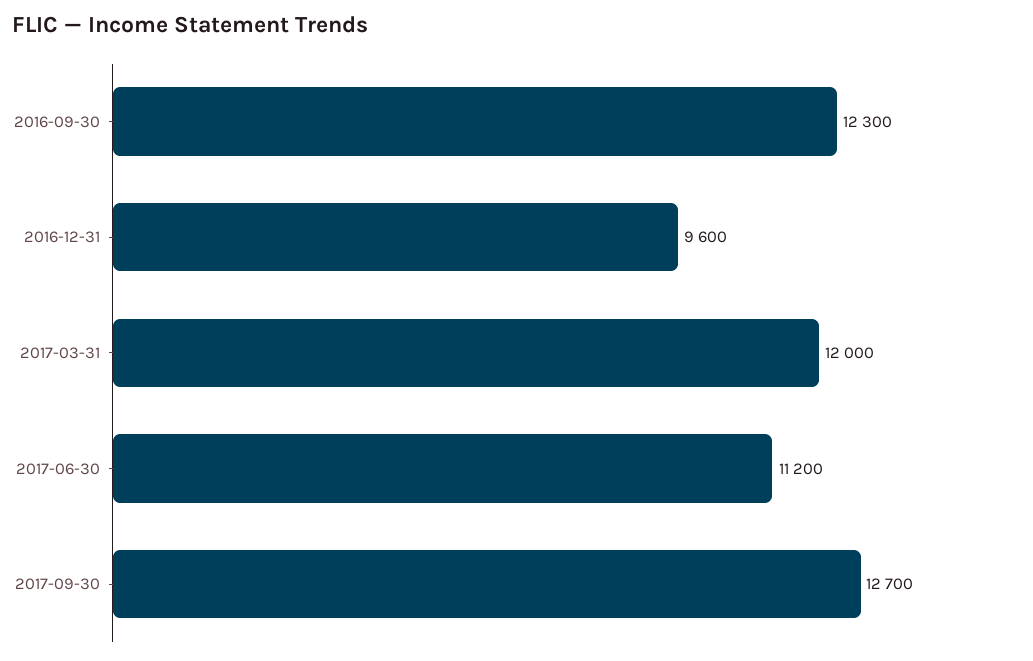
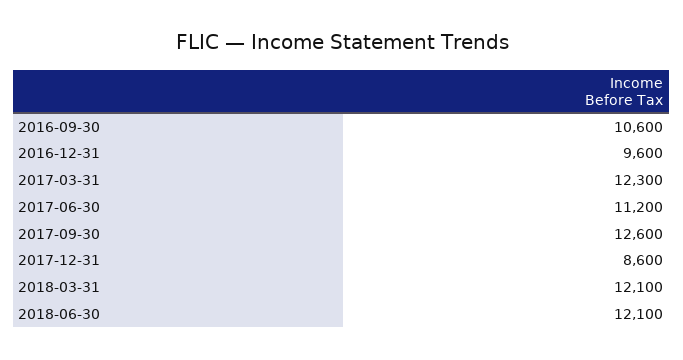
2016-09-30: 12300 -> 10600
2017-03-31: 12000 -> 12300
2017-09-30: 12700 -> 12600
2017-12-31: none -> 8600
2018-03-31: none -> 12100
2018-06-30: none -> 12100

